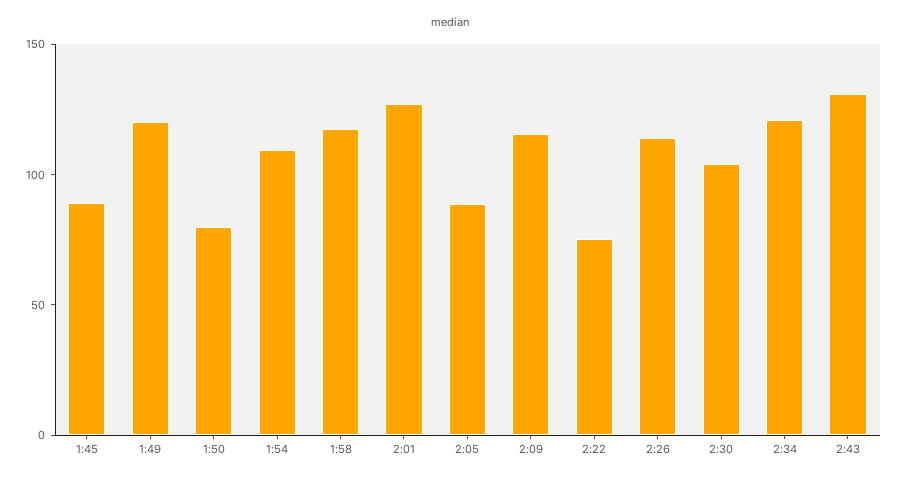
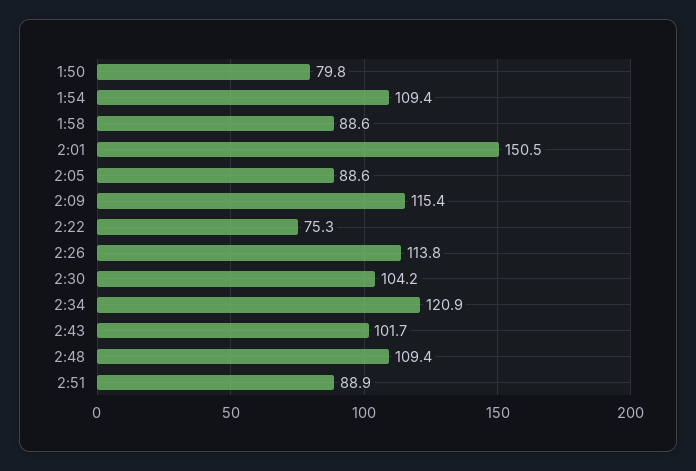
1:45: 90 -> none
1:49: 120 -> none
1:58: 120 -> 88.6
2:01: 130 -> 150.5
2:43: 130 -> 101.7
2:48: none -> 109.4
2:51: none -> 88.9

